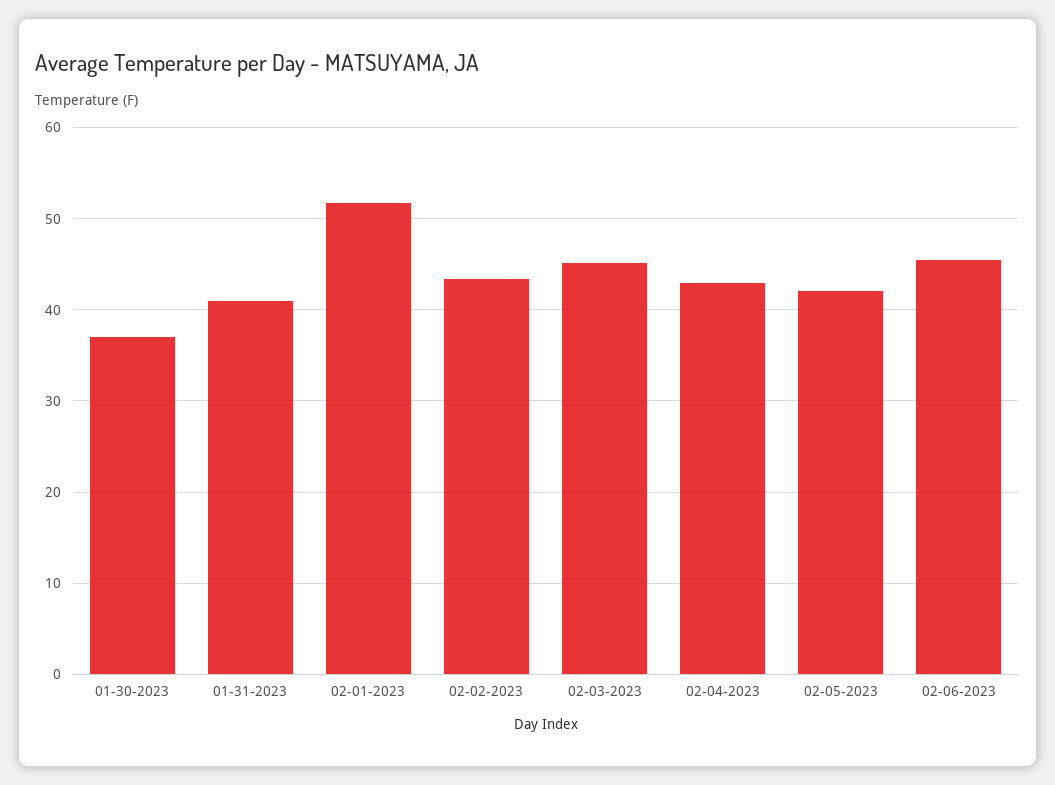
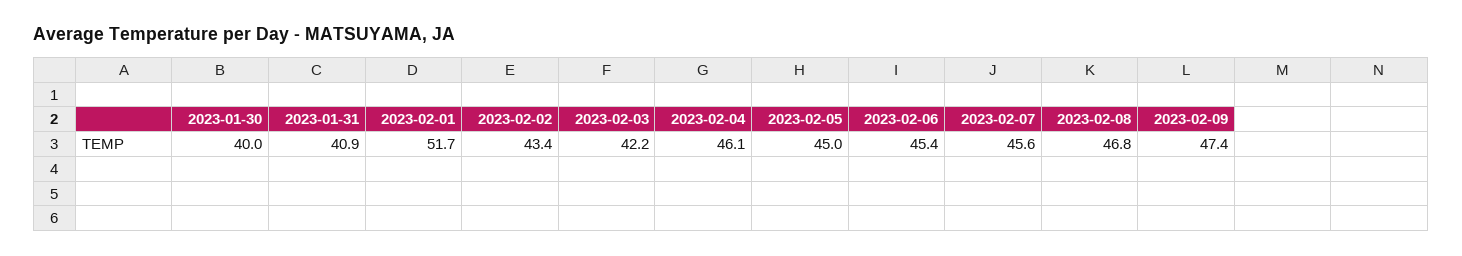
01-30-2023: 37 -> 40
02-03-2023: 45 -> 42.2
02-04-2023: 43 -> 46.1
02-05-2023: 42 -> 45
2023-02-07: none -> 45.6
2023-02-08: none -> 46.8
2023-02-09: none -> 47.4

